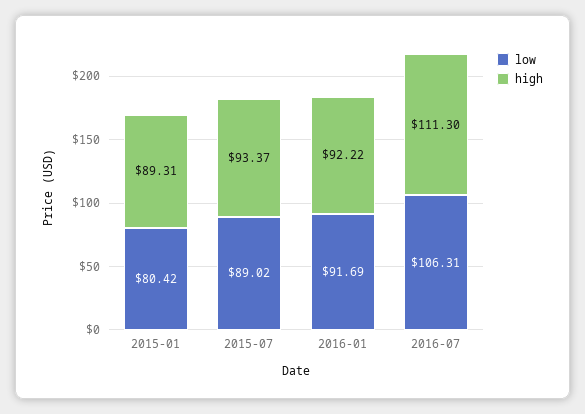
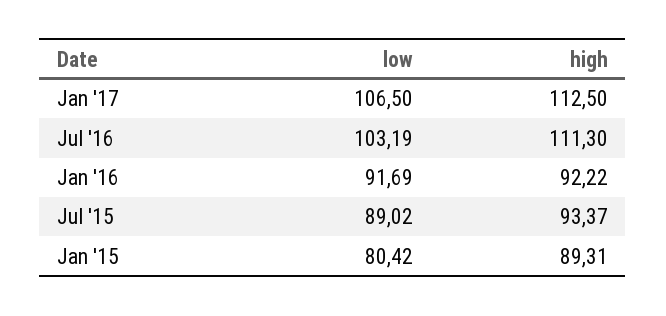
low, 2016-07: 106.31 -> 103.19
low, Jan '17: none -> 106.5
high, Jan '17: none -> 112.5

